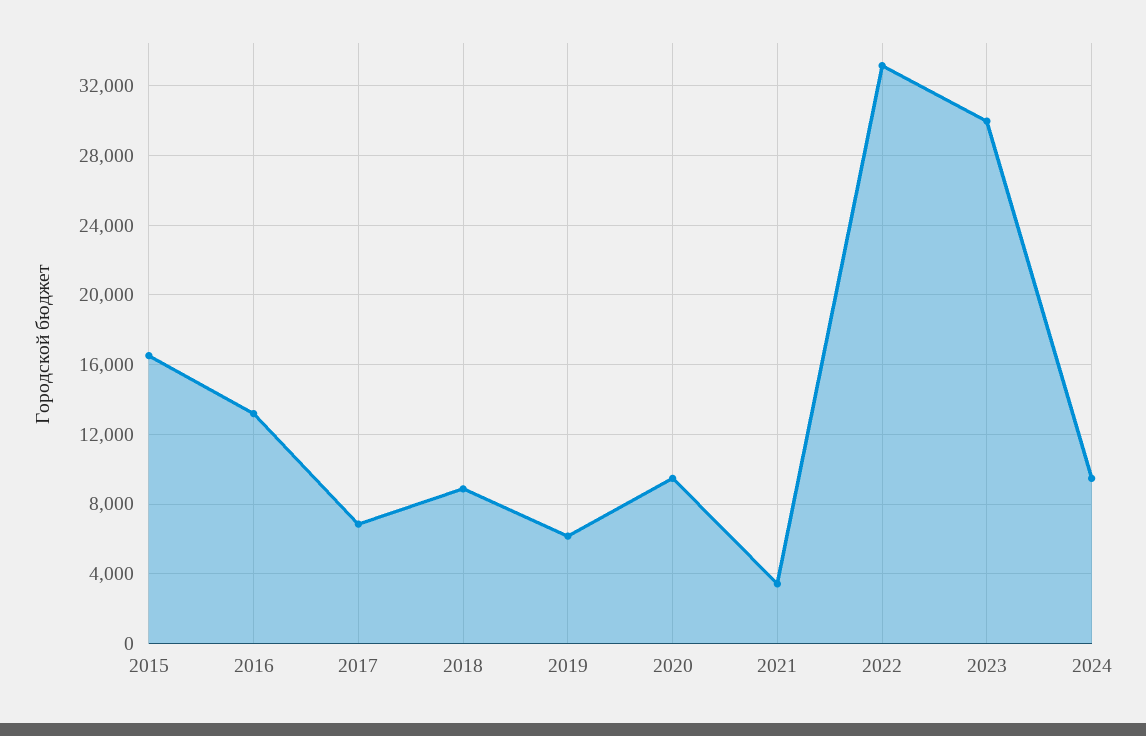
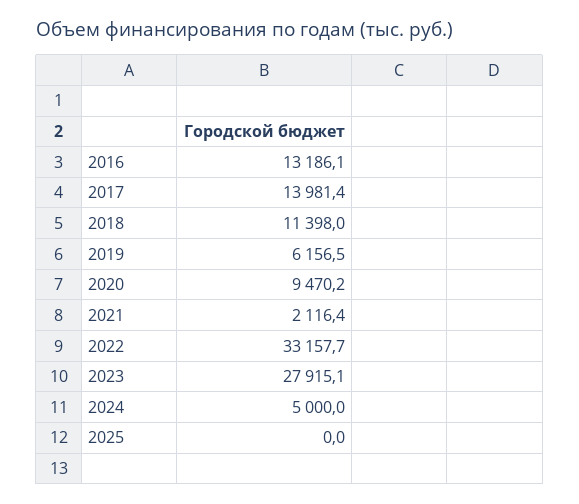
2015: 16500 -> none
2017: 7000 -> 13981.4
2018: 9000 -> 11398
2021: 3500 -> 2116.4
2023: 30000 -> 27915.1
2024: 9500 -> 5000
2025: none -> 0

